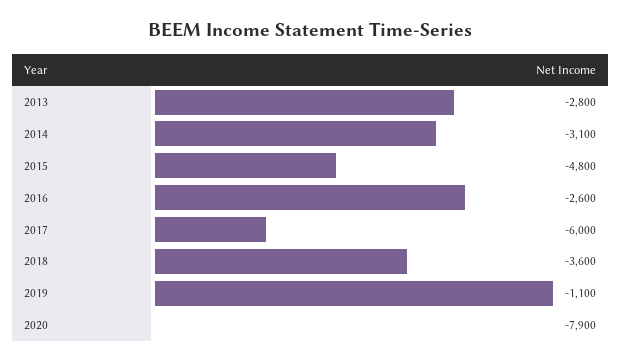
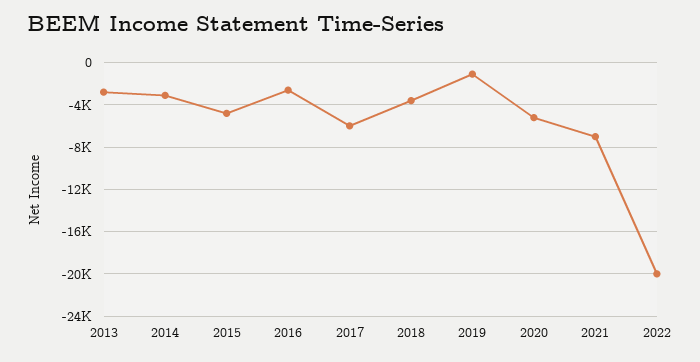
2020: -7900 -> -5000
2021: none -> -7000
2022: none -> -20000

